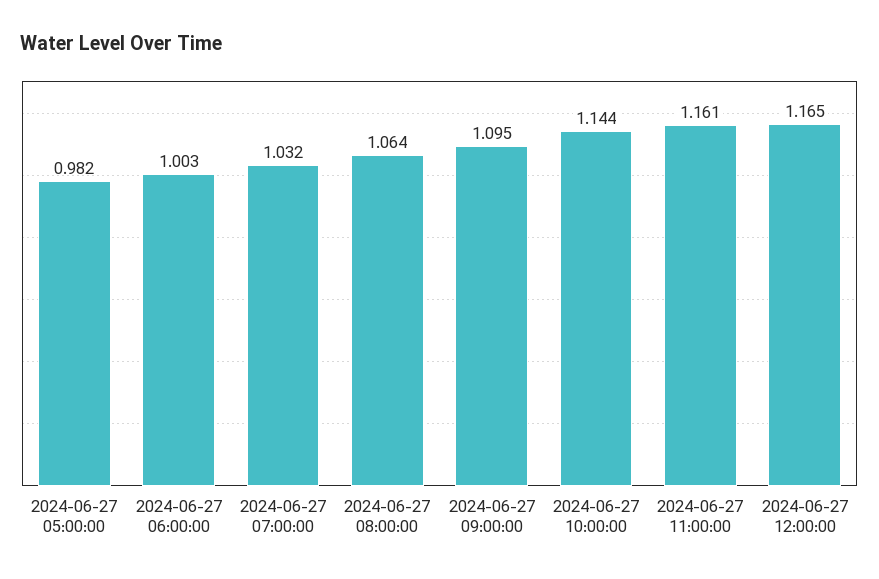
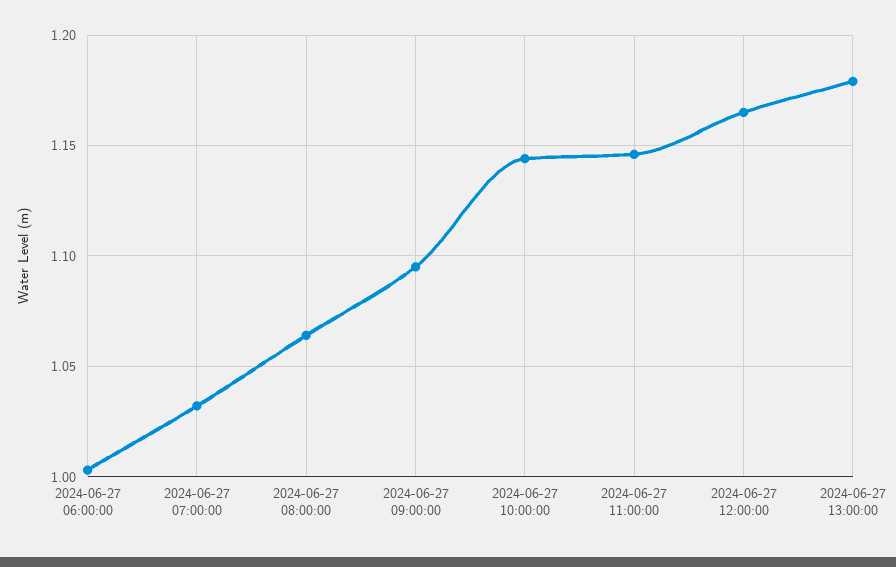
2024-06-27 05:00:00: 0.982 -> none
2024-06-27 11:00:00: 1.161 -> 1.145
2024-06-27 13:00:00: none -> 1.18

